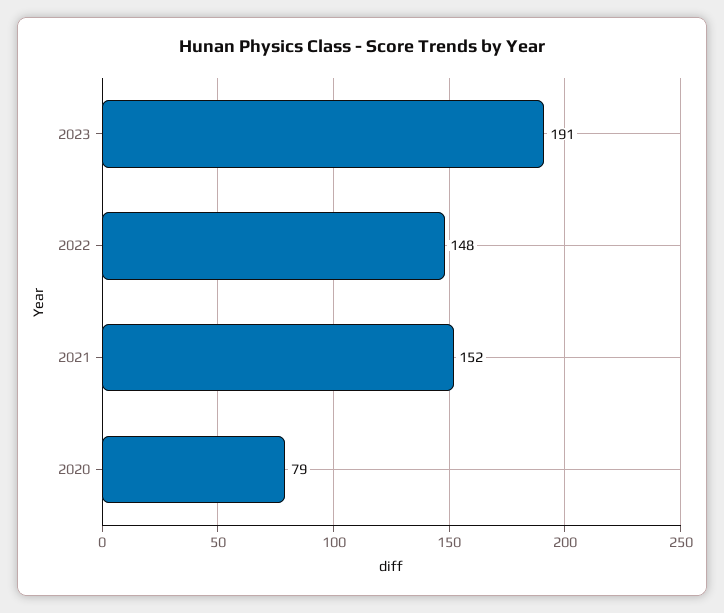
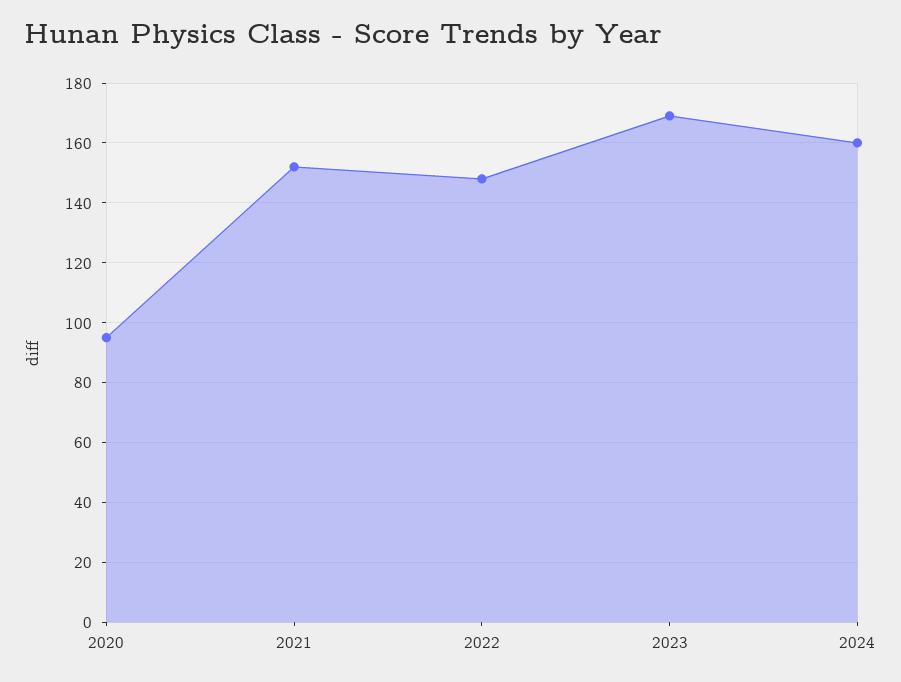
2023: 191 -> 170
2020: 79 -> 95
2024: none -> 160

